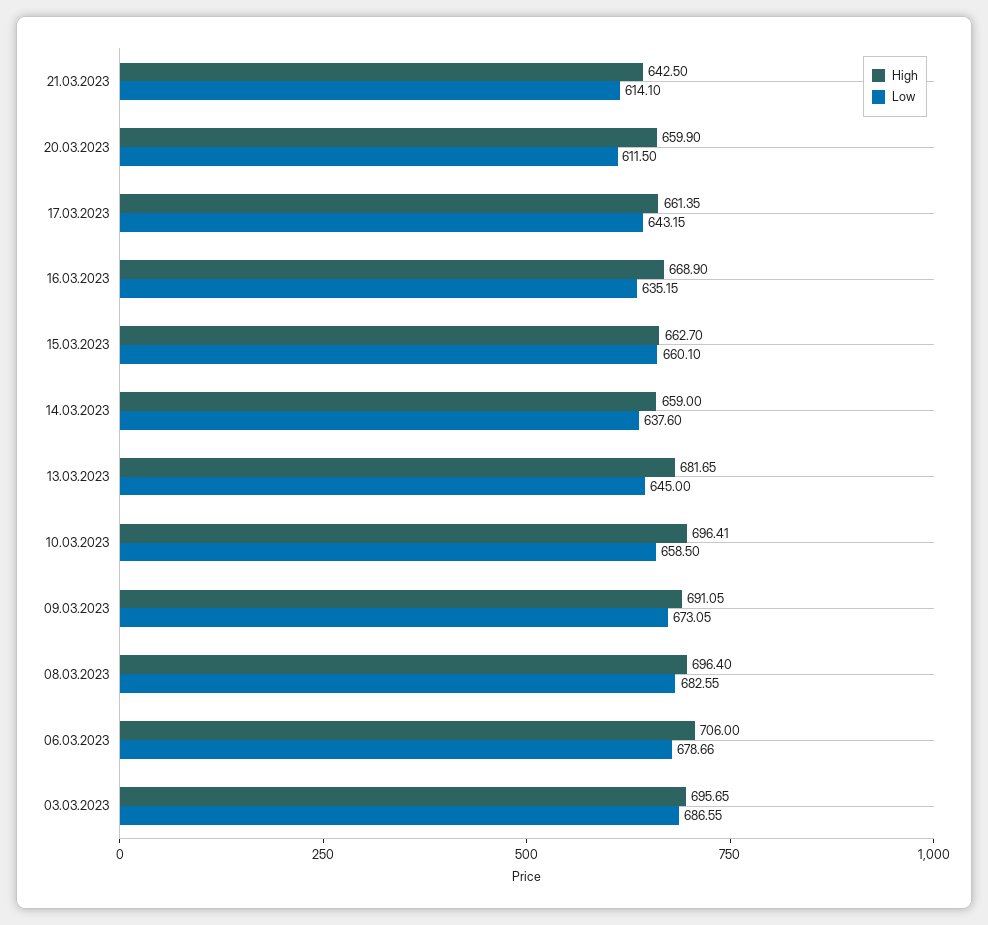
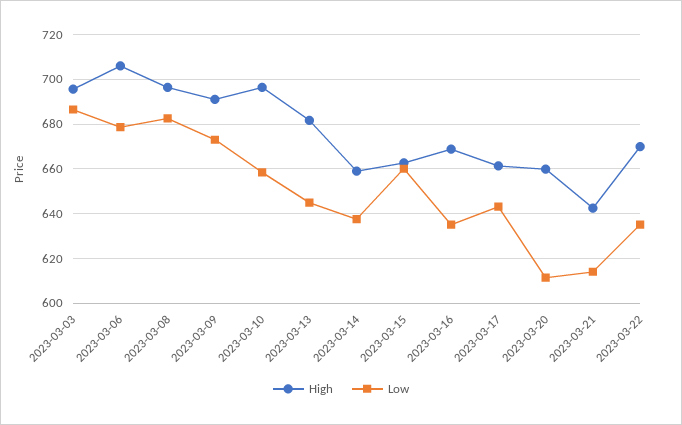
High, 2023-03-22: none -> 670
Low, 2023-03-22: none -> 635

